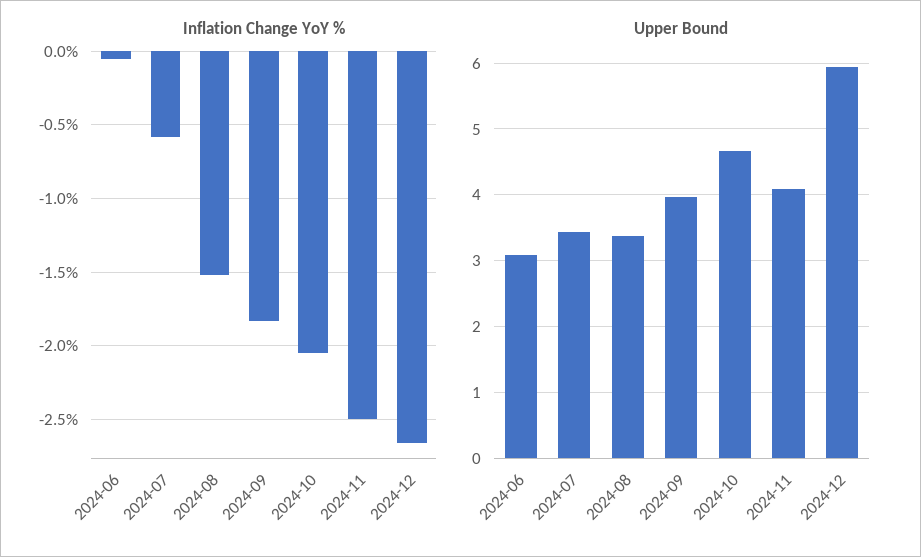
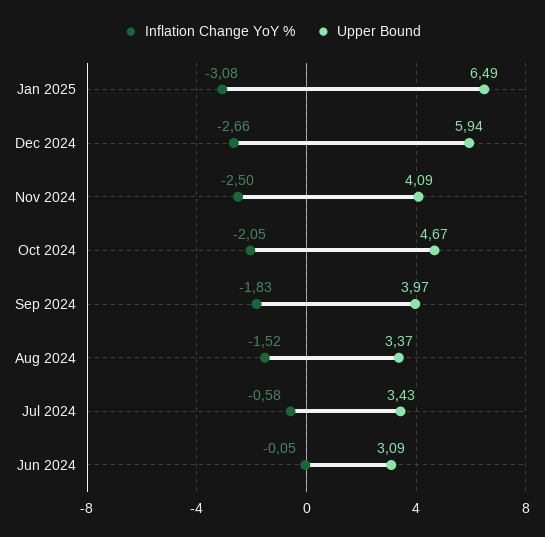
Inflation Change YoY %, Jan 2025: none -> -3.08
Upper Bound, Jan 2025: none -> 6.49

